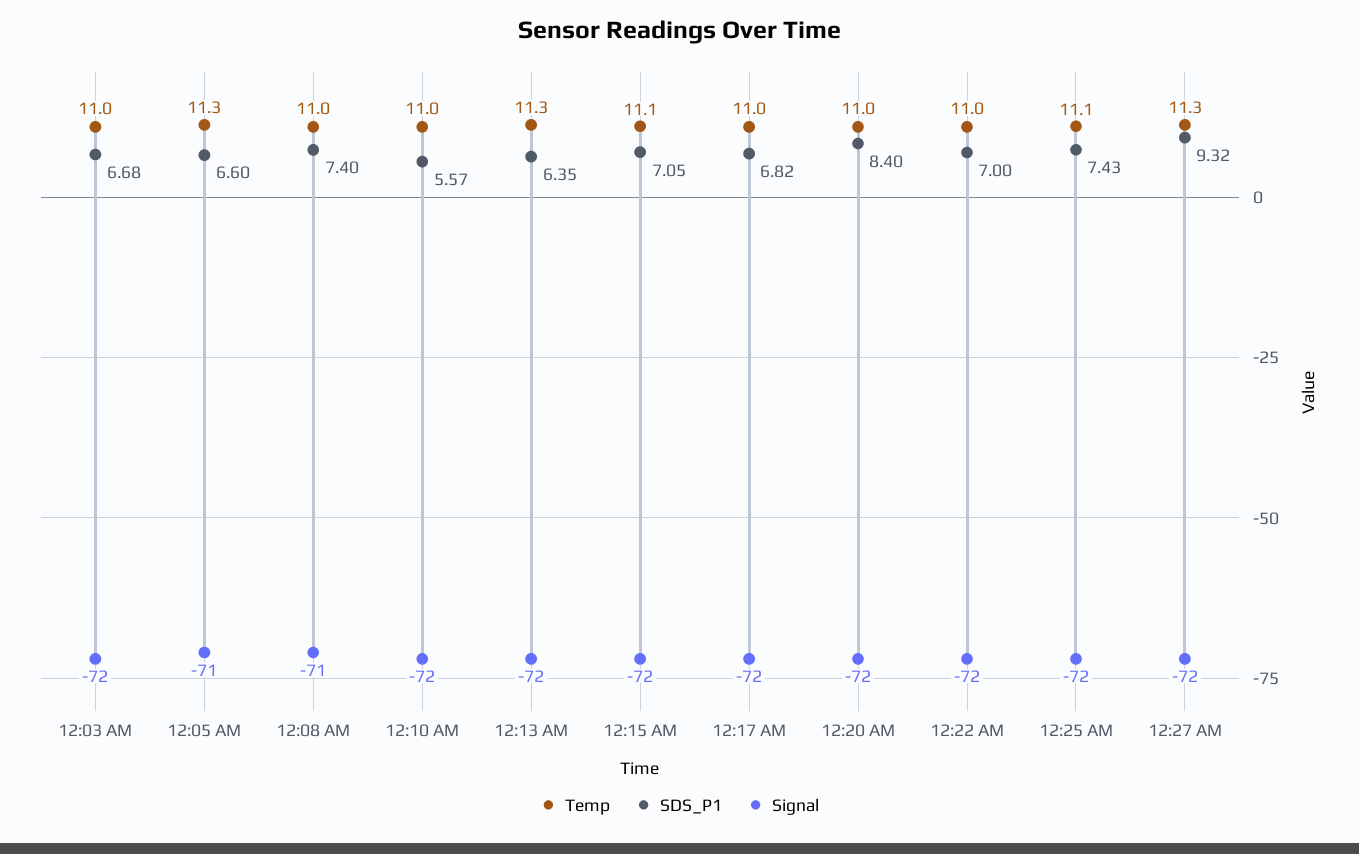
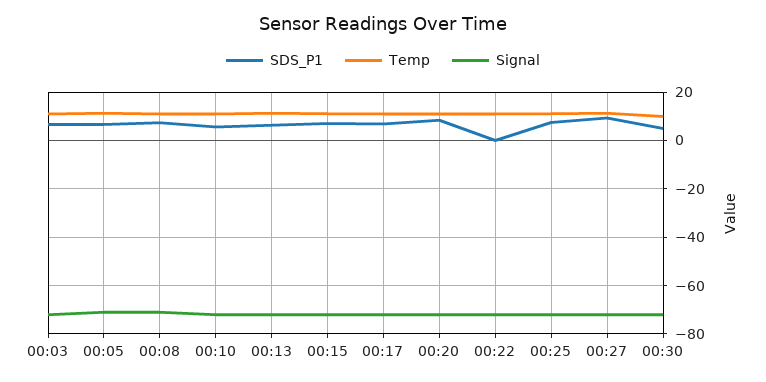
SDS_P1, 12:22 AM: 7 -> 0
SDS_P1, 00:30: none -> 5
Temp, 00:30: none -> 10
Signal, 00:30: none -> -72.5

